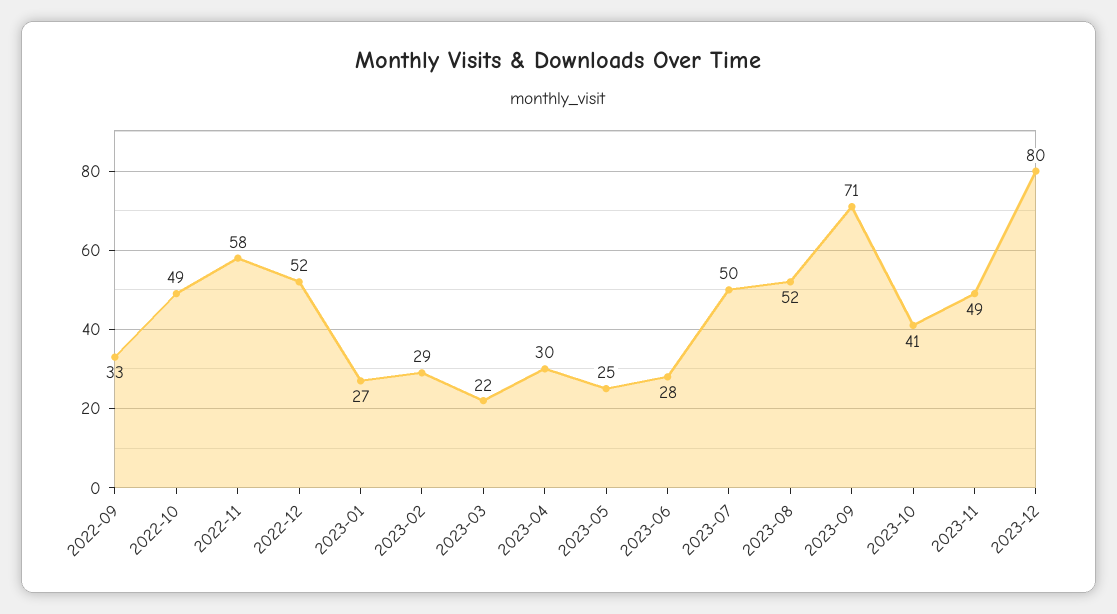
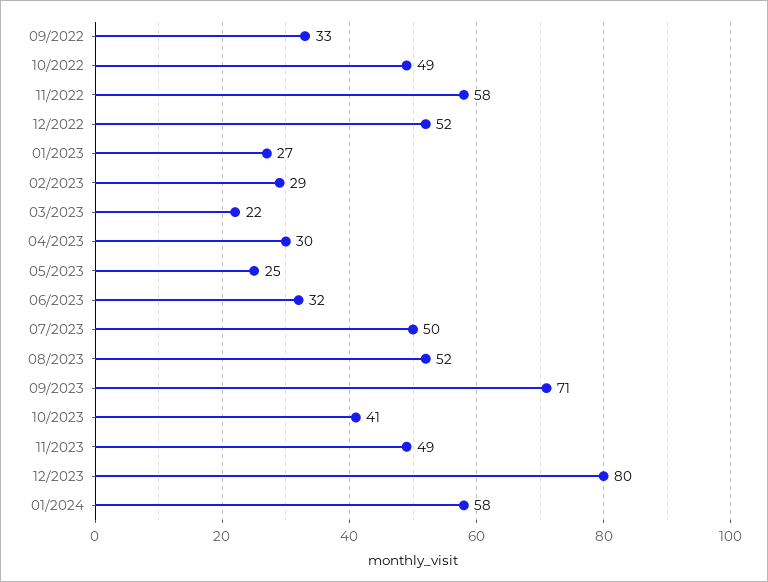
2023-06: 28 -> 32
01/2024: none -> 58

